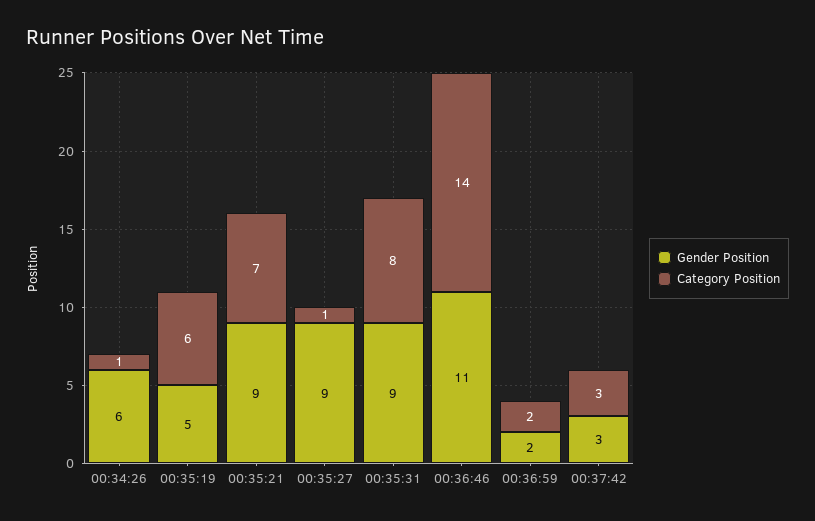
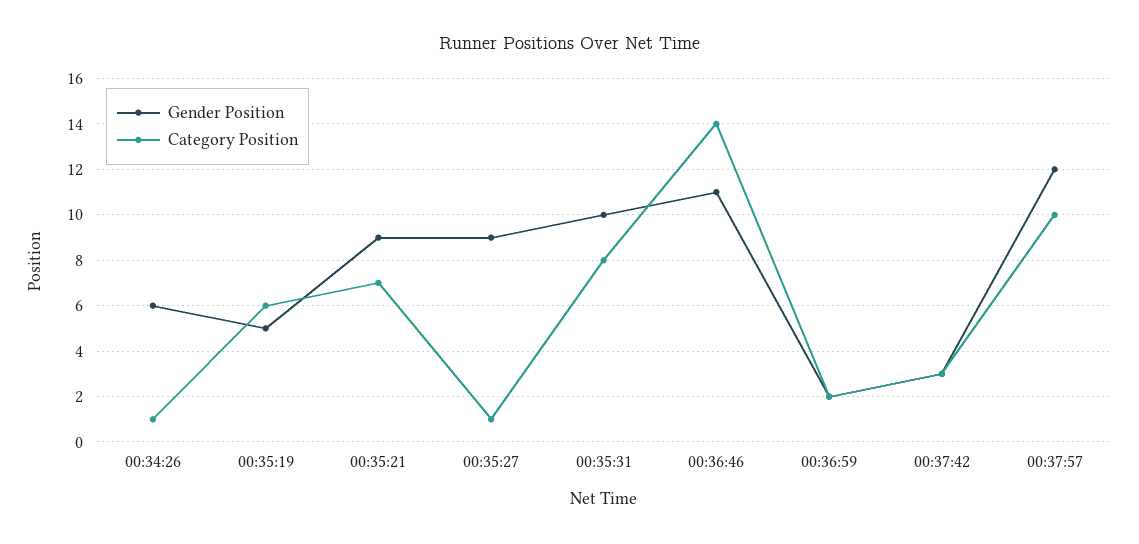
Gender Position, 00:35:31: 9 -> 10
Gender Position, 00:37:57: none -> 12
Category Position, 00:37:57: none -> 10

